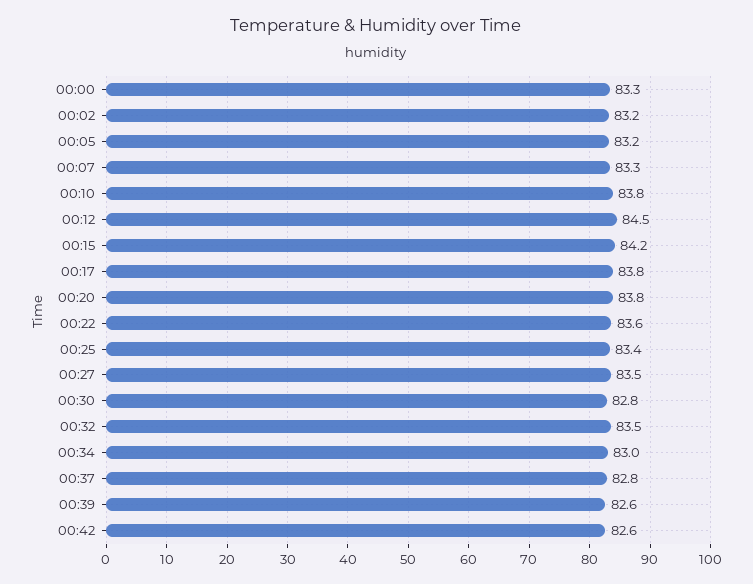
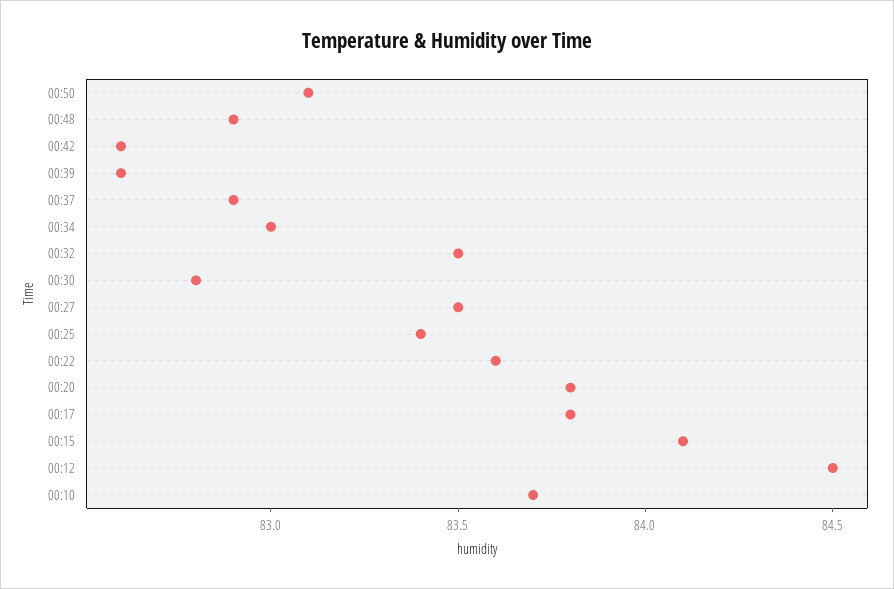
00:00: 83.3 -> none
00:02: 83.2 -> none
00:05: 83.2 -> none
00:07: 83.3 -> none
00:10: 83.8 -> 83.7
00:15: 84.2 -> 84.1
00:37: 82.8 -> 82.9
00:50: none -> 83.1
00:48: none -> 82.9

